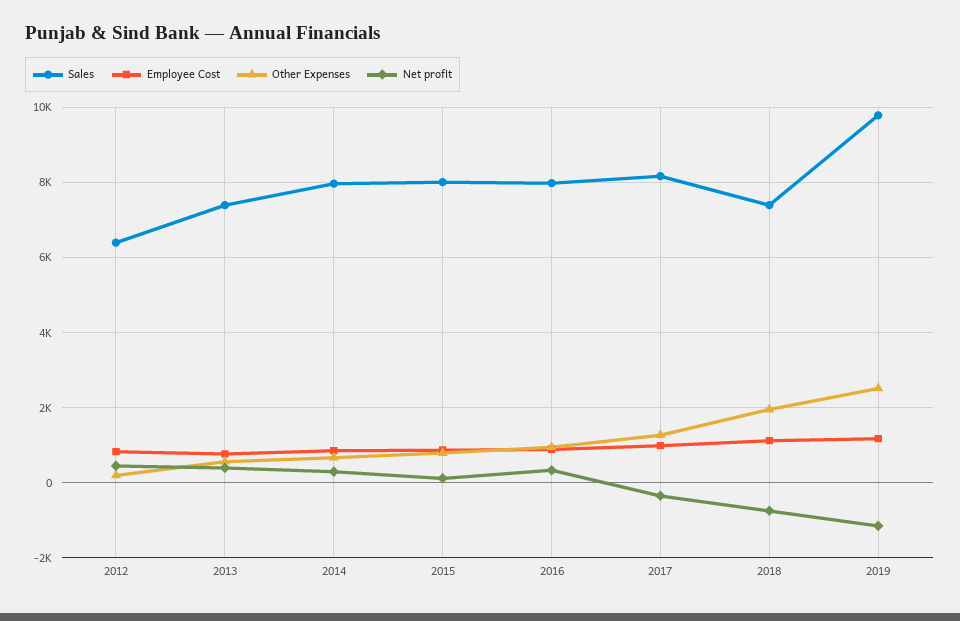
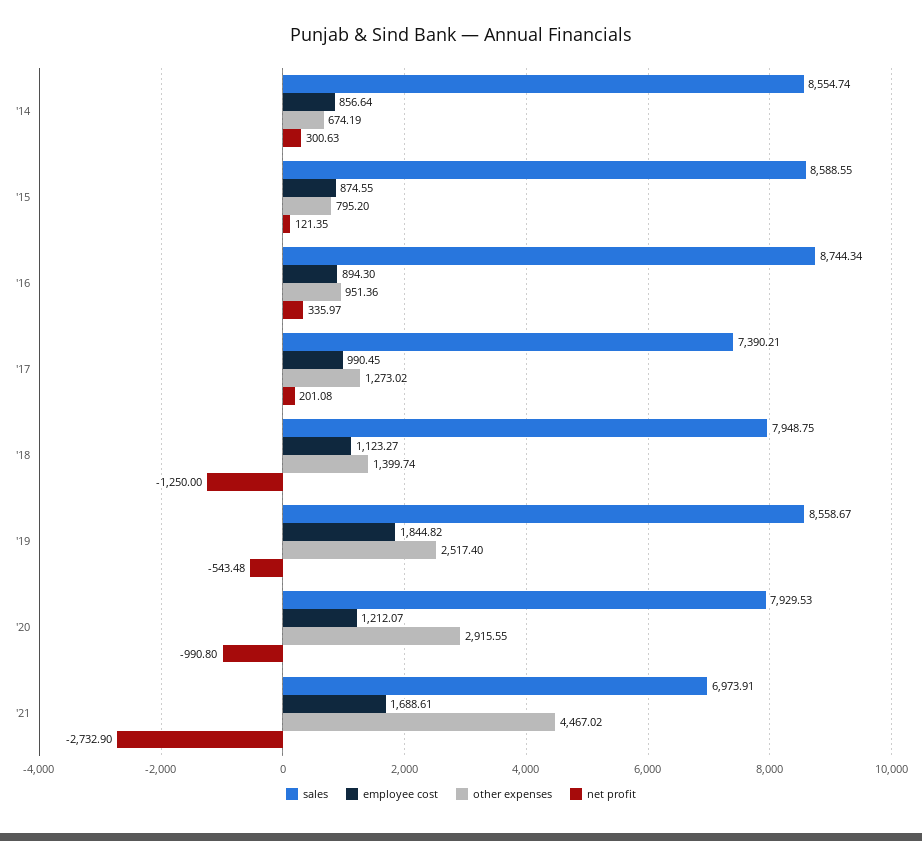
Sales, 2012: 6400 -> none
Employee Cost, 2012: 800 -> none
Other Expenses, 2012: 200 -> none
Net profit, 2012: 400 -> none
Sales, 2013: 7400 -> none
Employee Cost, 2013: 800 -> none
Other Expenses, 2013: 600 -> none
Net profit, 2013: 400 -> none
Sales, 2014: 8000 -> 8554.74
Sales, 2015: 8000 -> 8588.55
Sales, 2016: 8000 -> 8744.34
Sales, 2017: 8200 -> 7390.21
Net profit, 2017: -400 -> 201.08
Sales, 2018: 7400 -> 7948.75
Other Expenses, 2018: 2000 -> 1399.74
Net profit, 2018: -800 -> -1250
Sales, 2019: 9800 -> 8558.67
Employee Cost, 2019: 1200 -> 1844.82
Net profit, 2019: -1200 -> -543.48
Sales, '20: none -> 7929.53
Employee Cost, '20: none -> 1212.07
Other Expenses, '20: none -> 2915.55
Net profit, '20: none -> -990.8
Sales, '21: none -> 6973.91
Employee Cost, '21: none -> 1688.61
Other Expenses, '21: none -> 4467.02
Net profit, '21: none -> -2732.9

